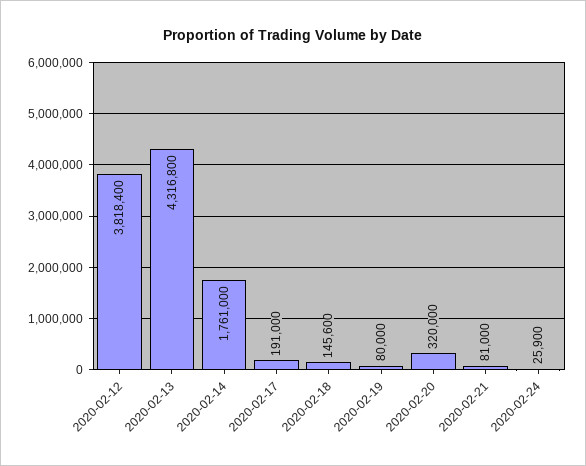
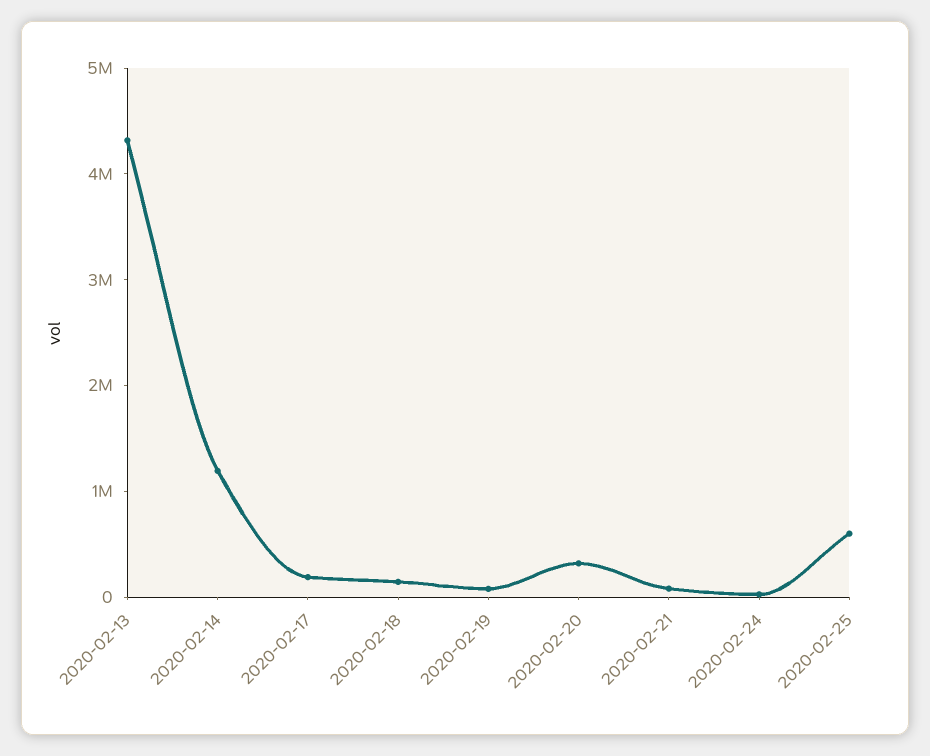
2020-02-12: 3818400 -> none
2020-02-14: 1761000 -> 1200000
2020-02-25: none -> 600000

